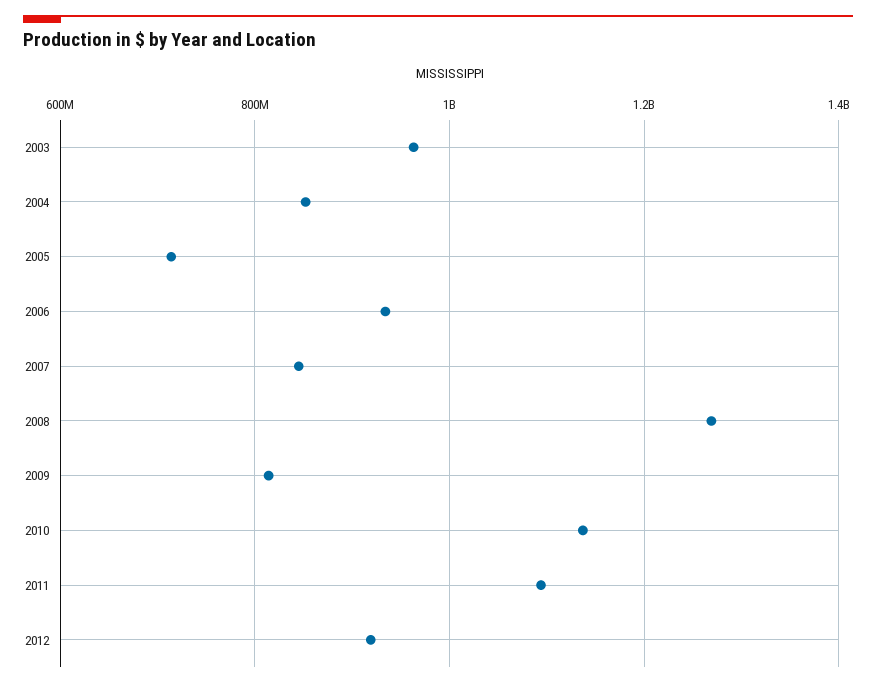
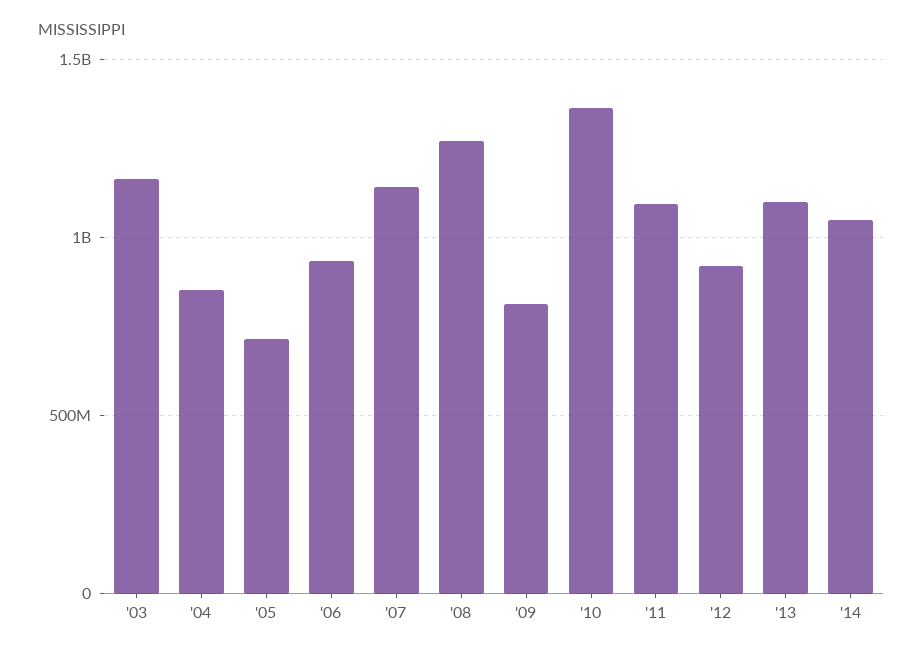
2003: 960000000 -> 1150000000
2007: 840000000 -> 1150000000
2010: 1140000000 -> 1350000000
'13: none -> 1100000000
'14: none -> 1050000000

